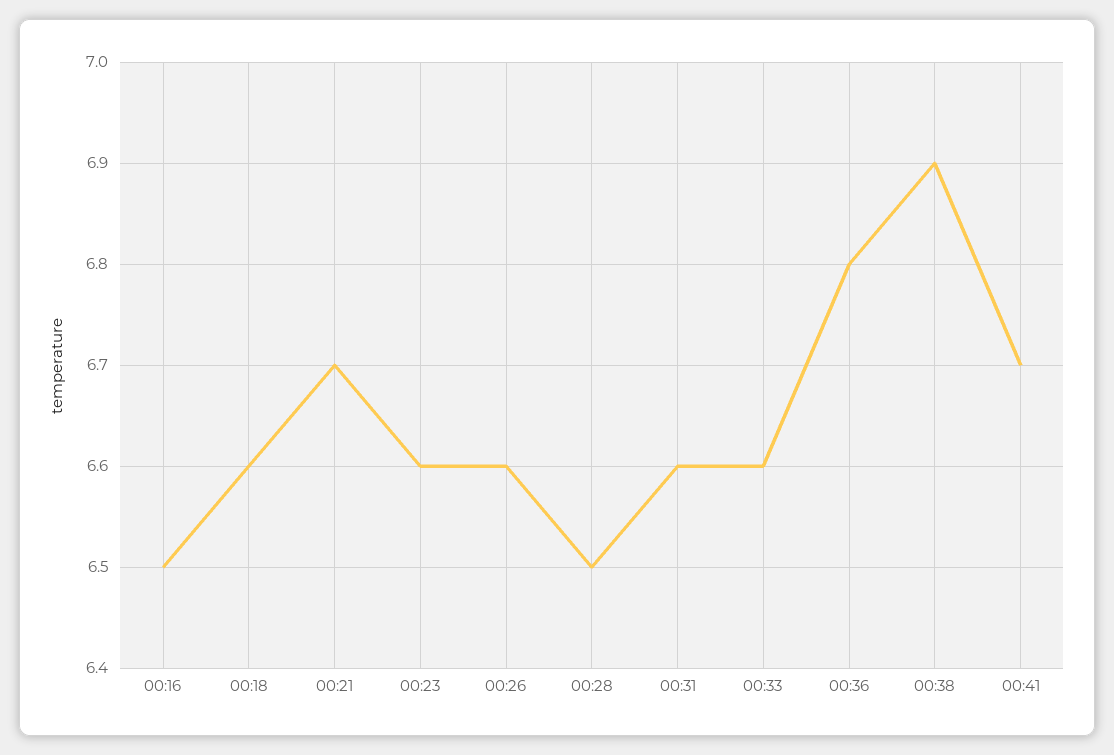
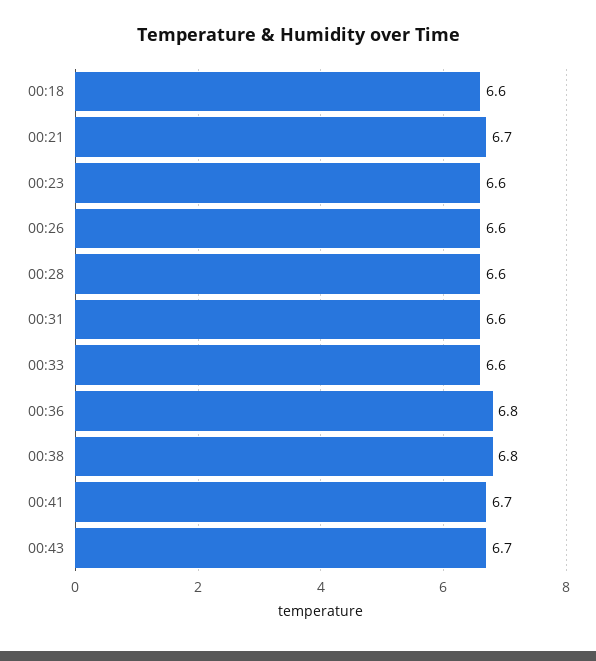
00:16: 6.5 -> none
00:28: 6.5 -> 6.6
00:38: 6.9 -> 6.8
00:43: none -> 6.7

